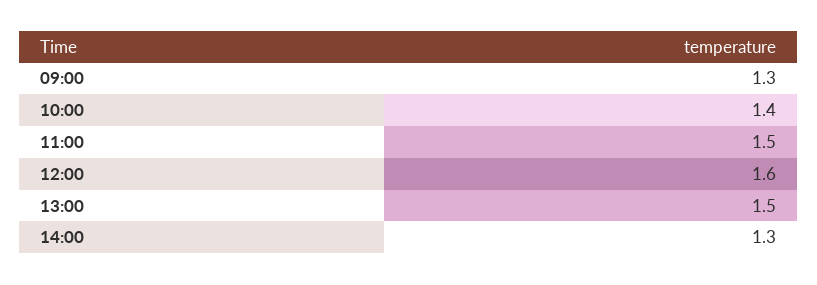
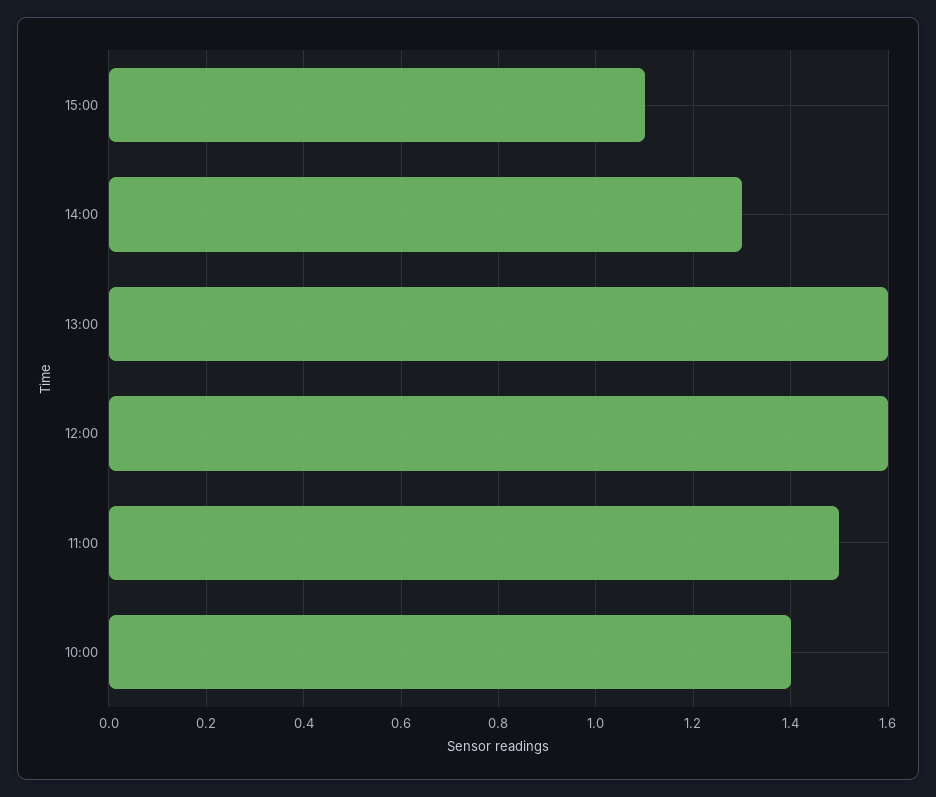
09:00: 1.3 -> none
13:00: 1.5 -> 1.6
15:00: none -> 1.1

